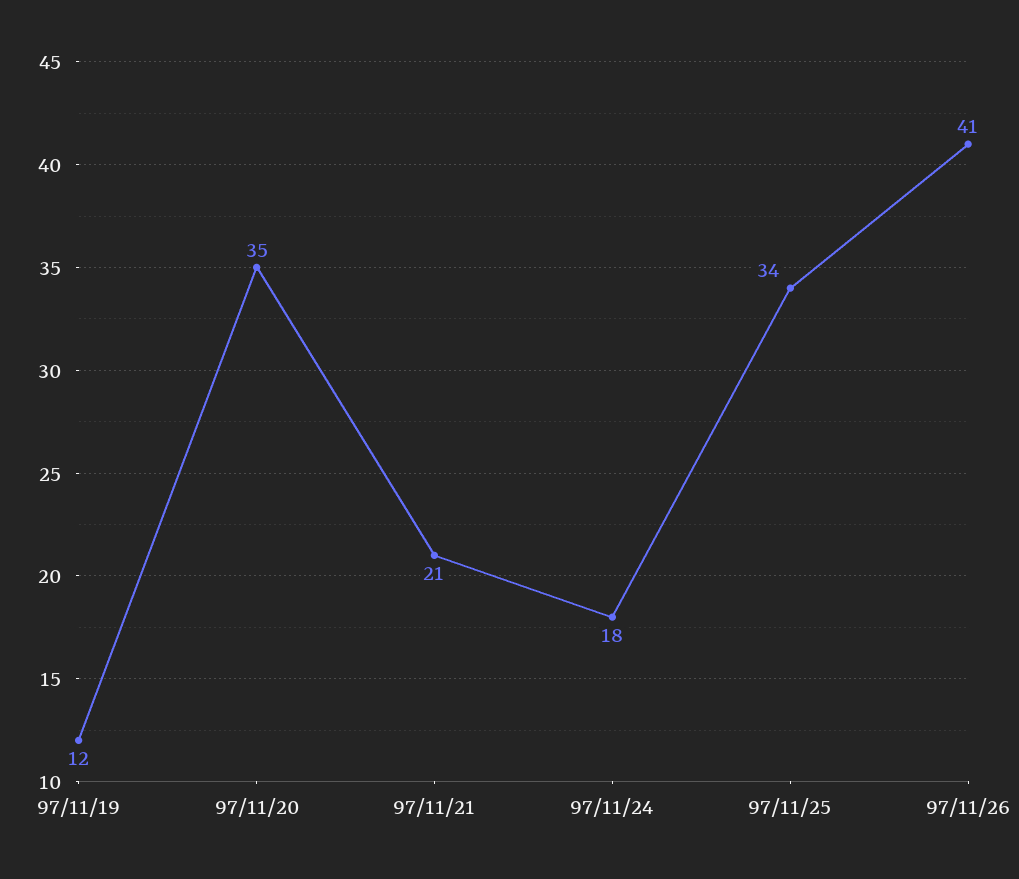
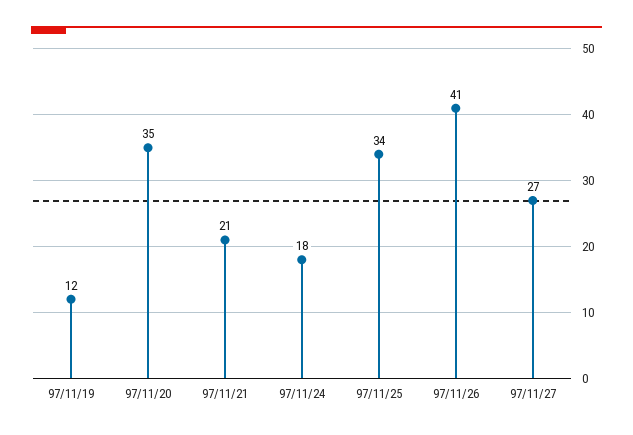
97/11/27: none -> 27

